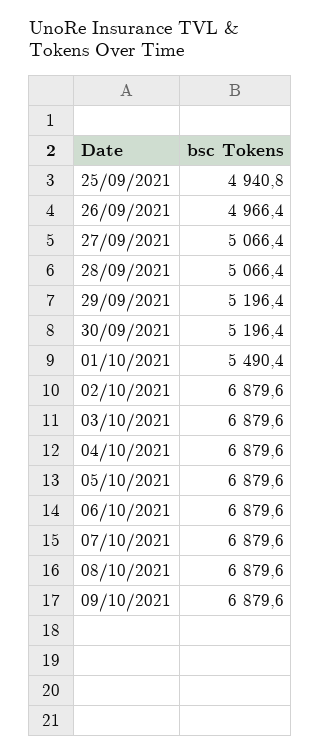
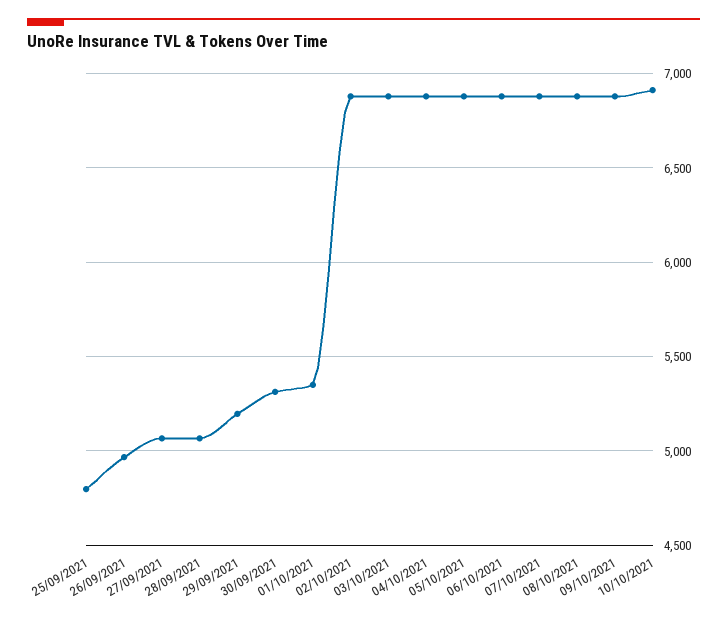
25/09/2021: 4940.8 -> 4800
30/09/2021: 5196.4 -> 5300
01/10/2021: 5490.4 -> 5350
10/10/2021: none -> 6900

